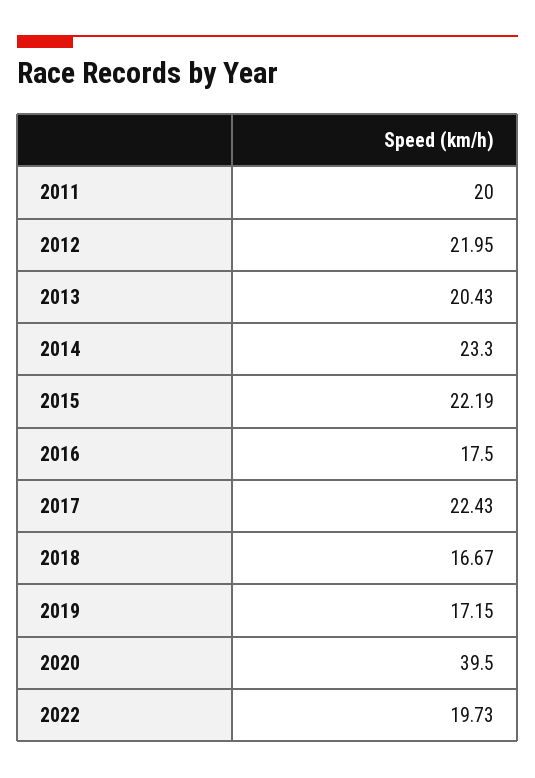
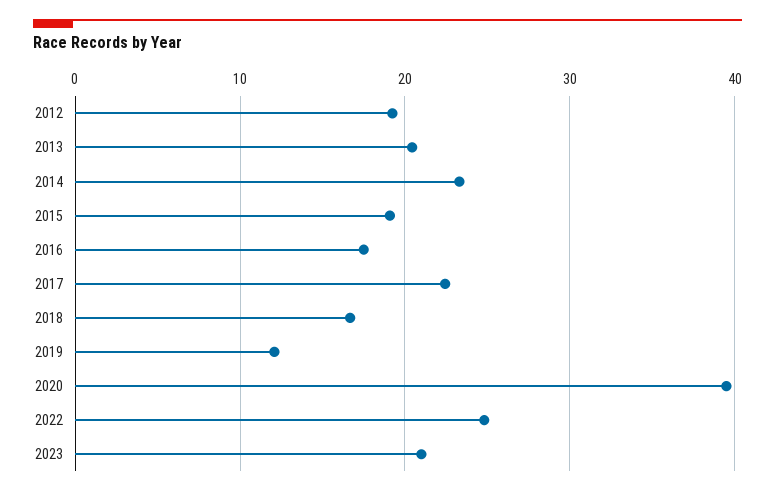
2011: 20 -> none
2012: 21.95 -> 19
2015: 22.19 -> 19
2019: 17.15 -> 12
2022: 19.73 -> 25
2023: none -> 21

